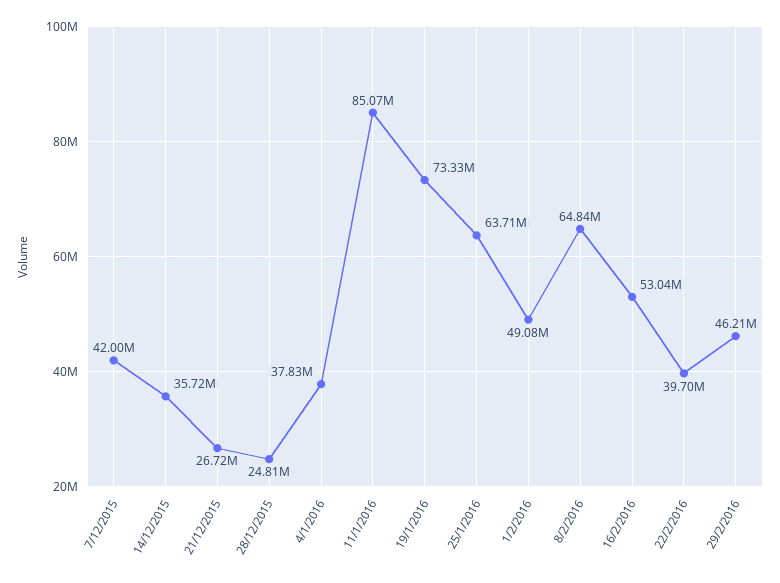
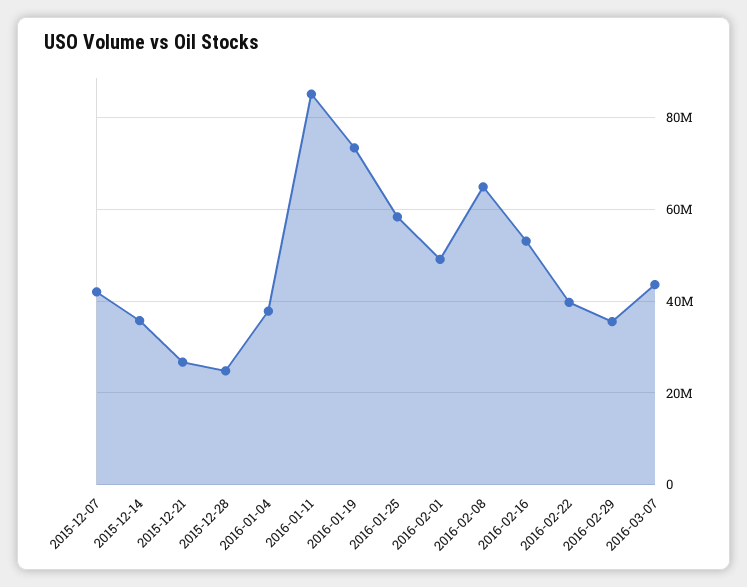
25/1/2016: 63710000 -> 58000000
29/2/2016: 46210000 -> 36000000
2016-03-07: none -> 44000000

